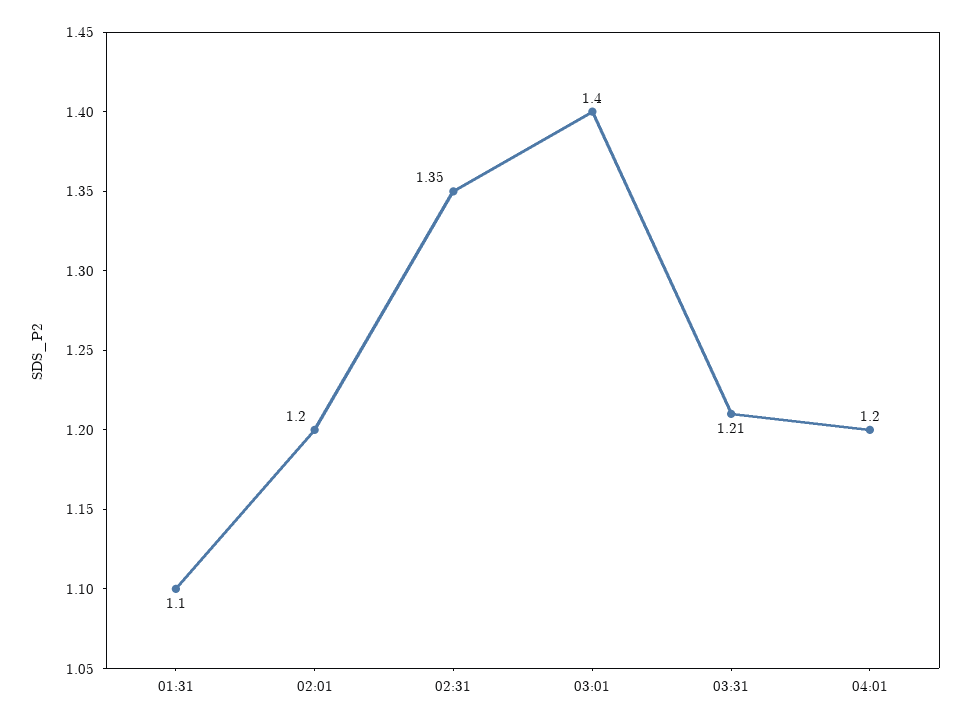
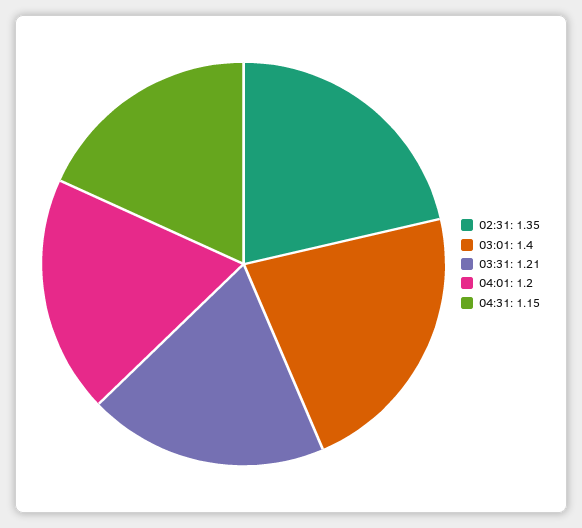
01:31: 1.1 -> none
02:01: 1.2 -> none
04:31: none -> 1.15

